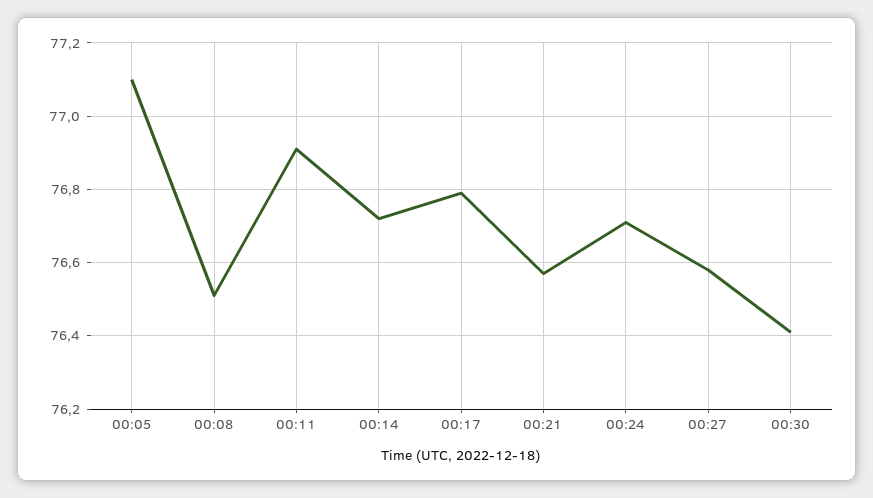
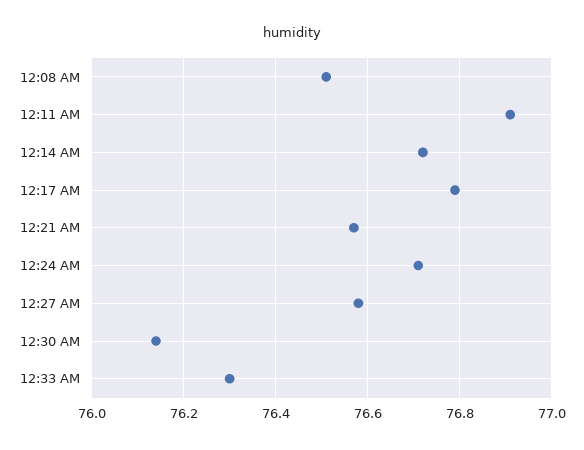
00:05: 77.1 -> none
00:30: 76.4 -> 76.15
12:33 AM: none -> 76.3

